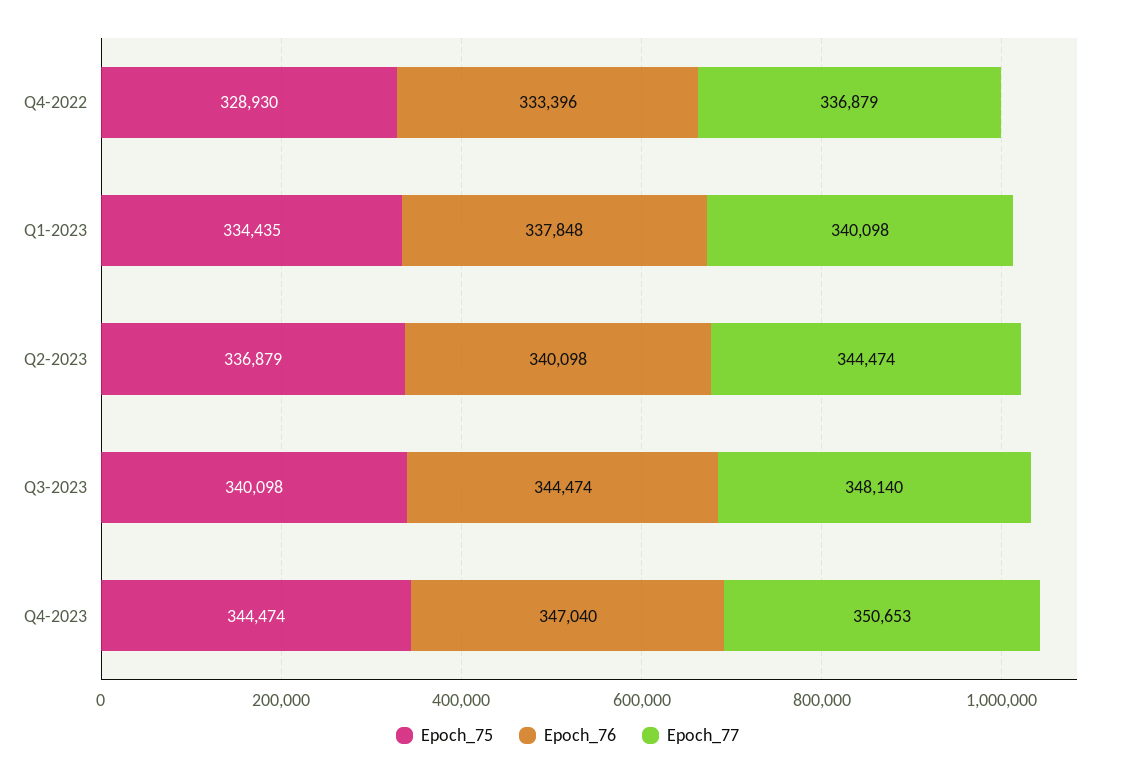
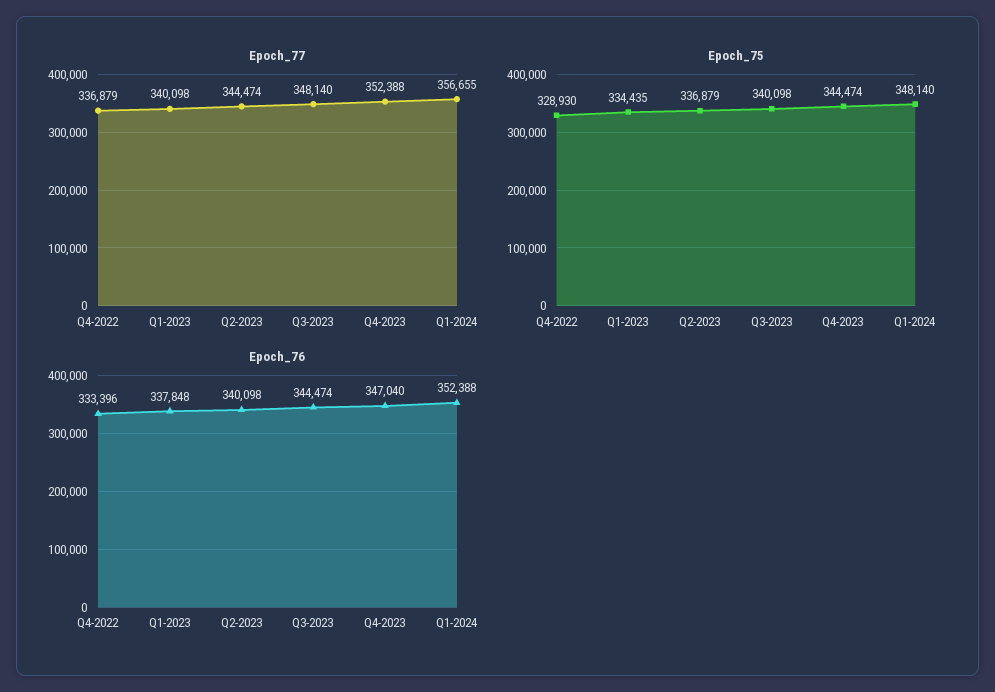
Epoch_77, Q4-2023: 350653 -> 352388
Epoch_77, Q1-2024: none -> 356655
Epoch_75, Q1-2024: none -> 348140
Epoch_76, Q1-2024: none -> 352388

